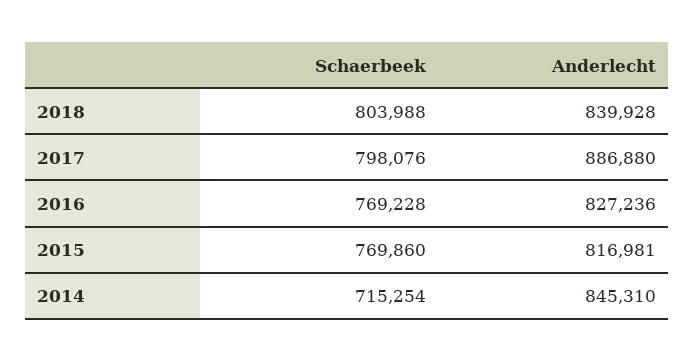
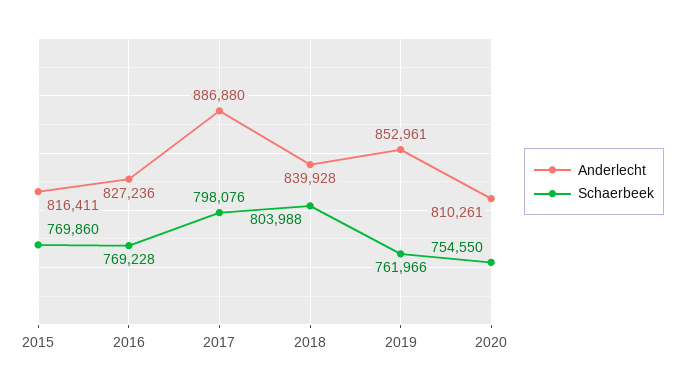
Anderlecht, 2015: 816981 -> 816411
Schaerbeek, 2014: 715254 -> none
Anderlecht, 2014: 845310 -> none
Anderlecht, 2019: none -> 852961
Schaerbeek, 2019: none -> 761966
Anderlecht, 2020: none -> 810261
Schaerbeek, 2020: none -> 754550

